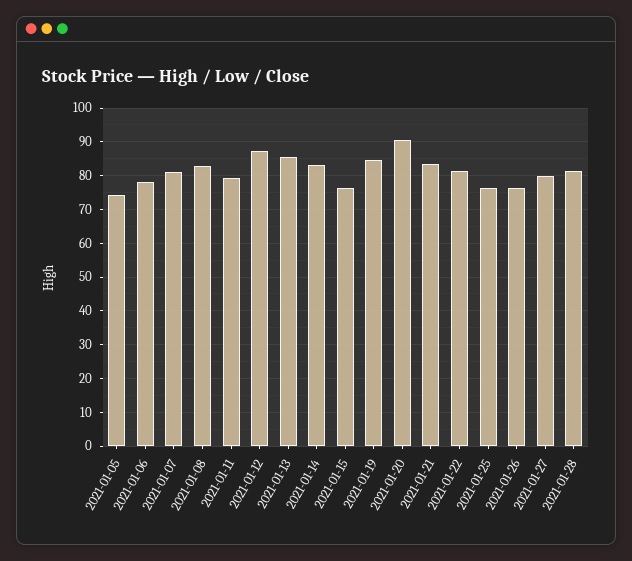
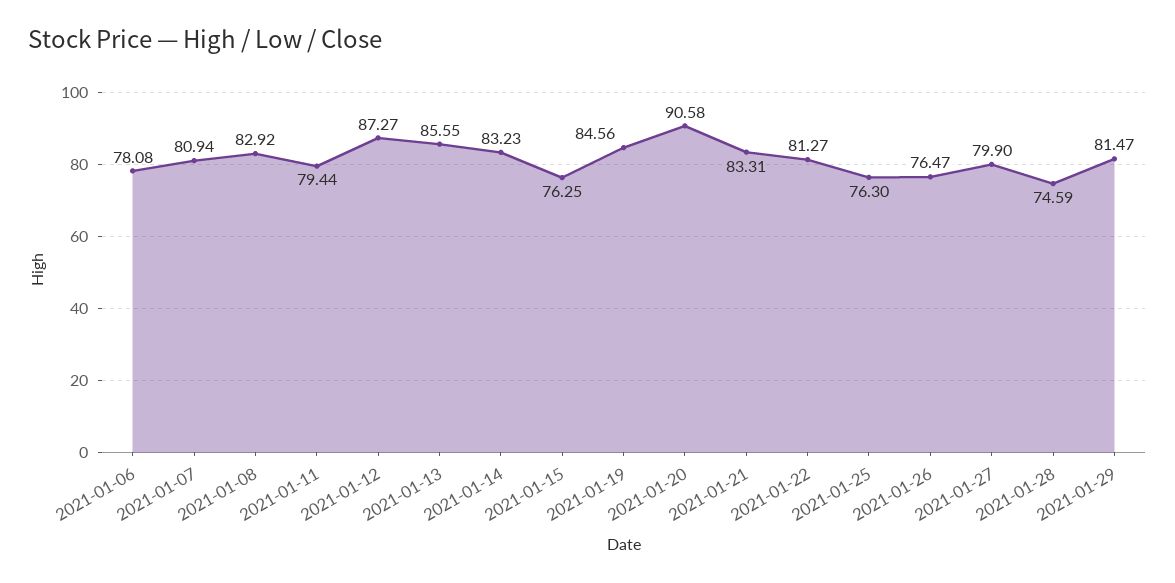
2021-01-05: 74 -> none
2021-01-28: 82 -> 74.59
2021-01-29: none -> 81.47

